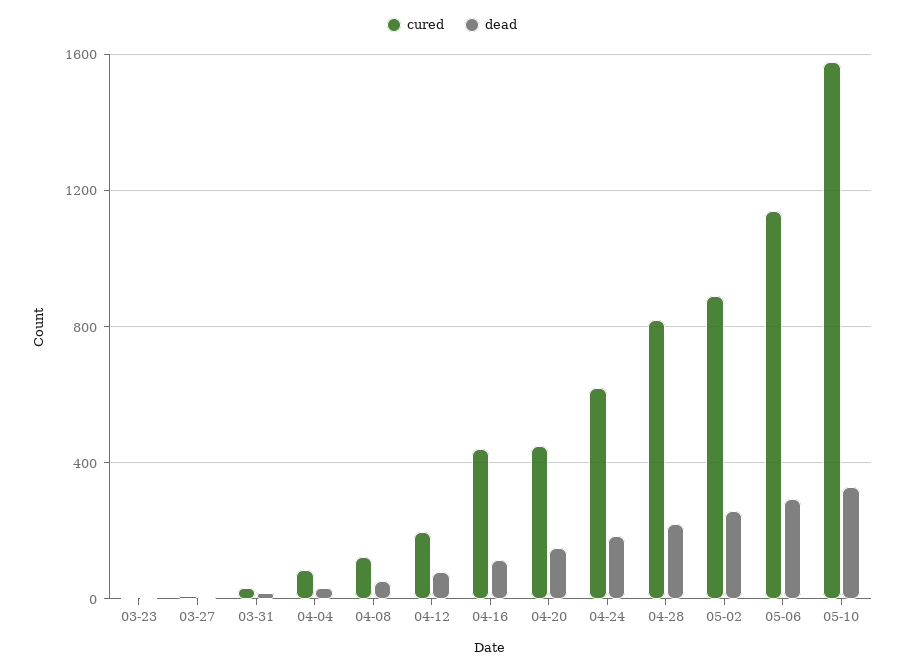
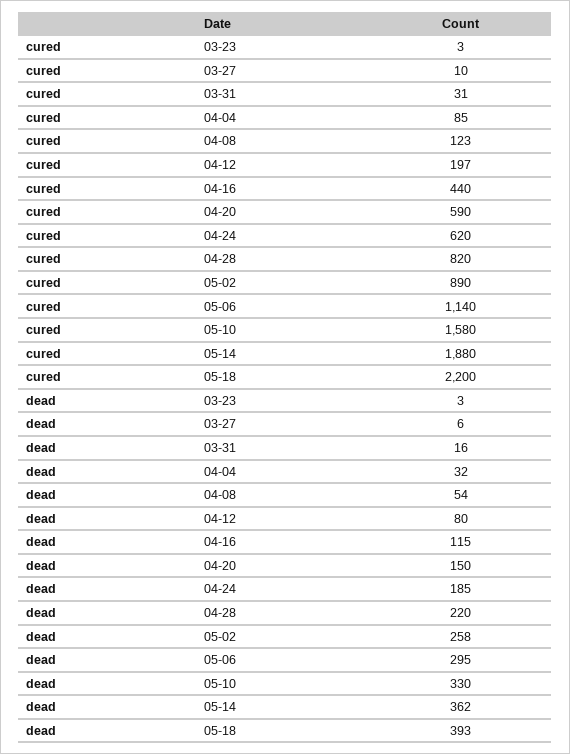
cured, 04-20: 450 -> 590
cured, 05-14: none -> 1880
cured, 05-18: none -> 2200
dead, 05-14: none -> 362
dead, 05-18: none -> 393

